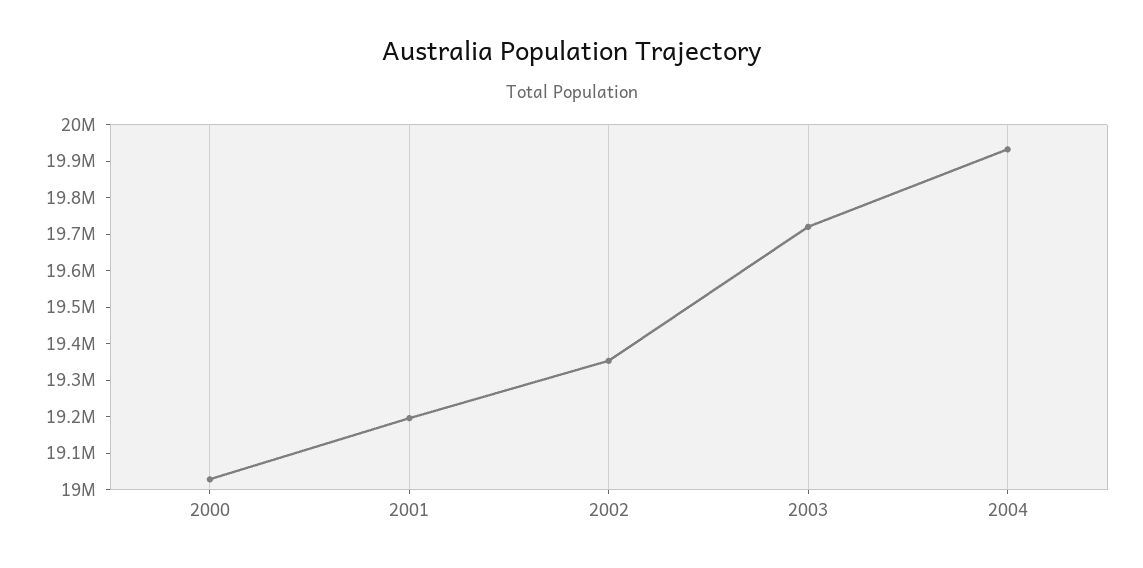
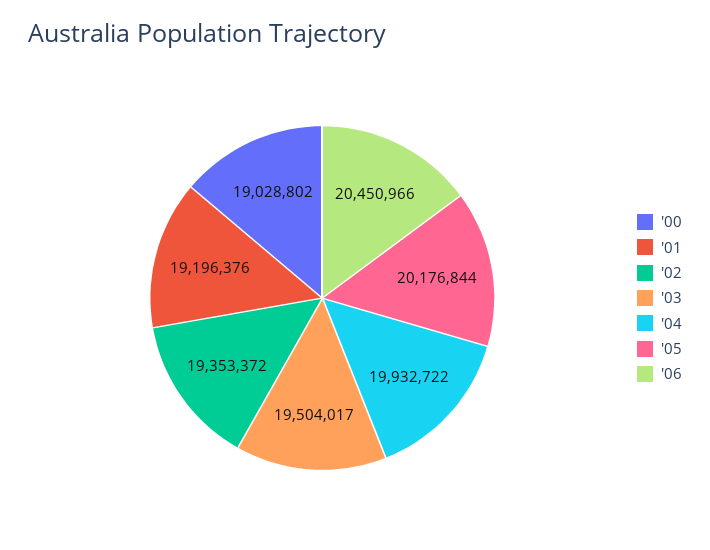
2003: 19725000 -> 19504017
'05: none -> 20176844
'06: none -> 20450966

